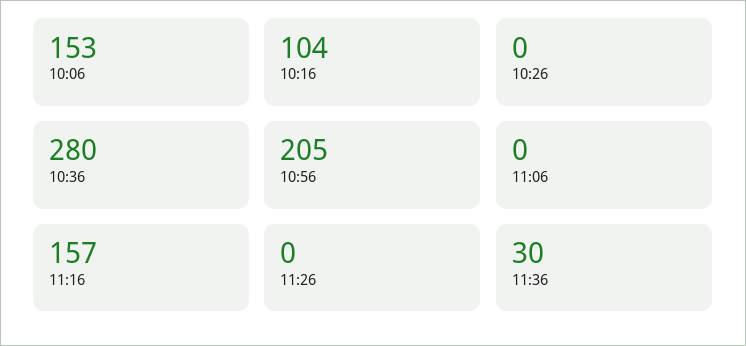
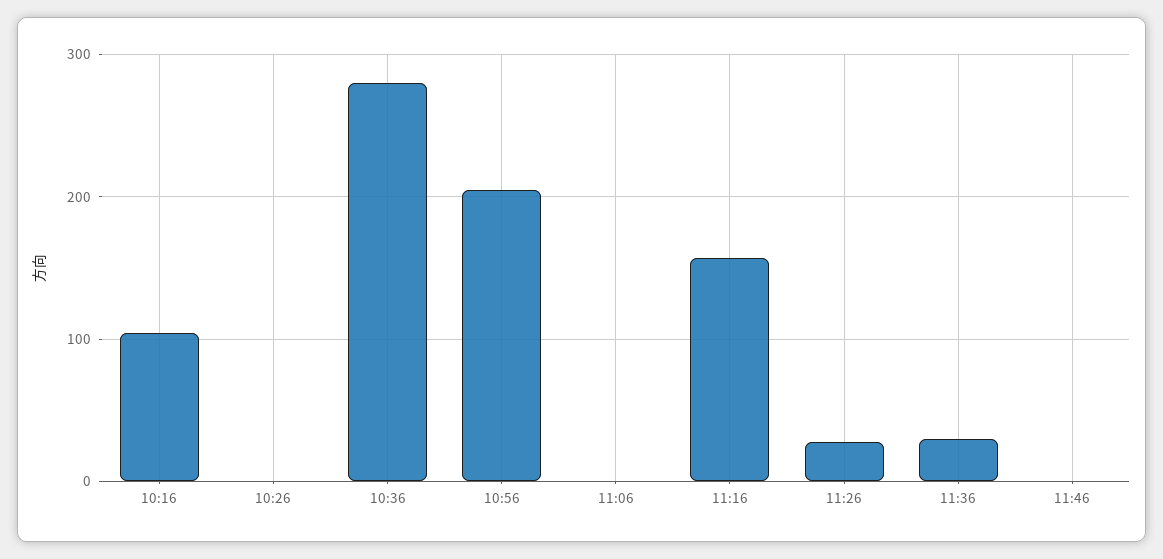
10:06: 153 -> none
11:26: 0 -> 30
11:46: none -> 0

